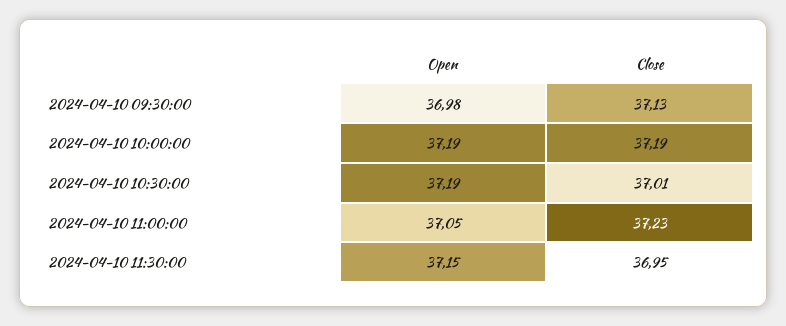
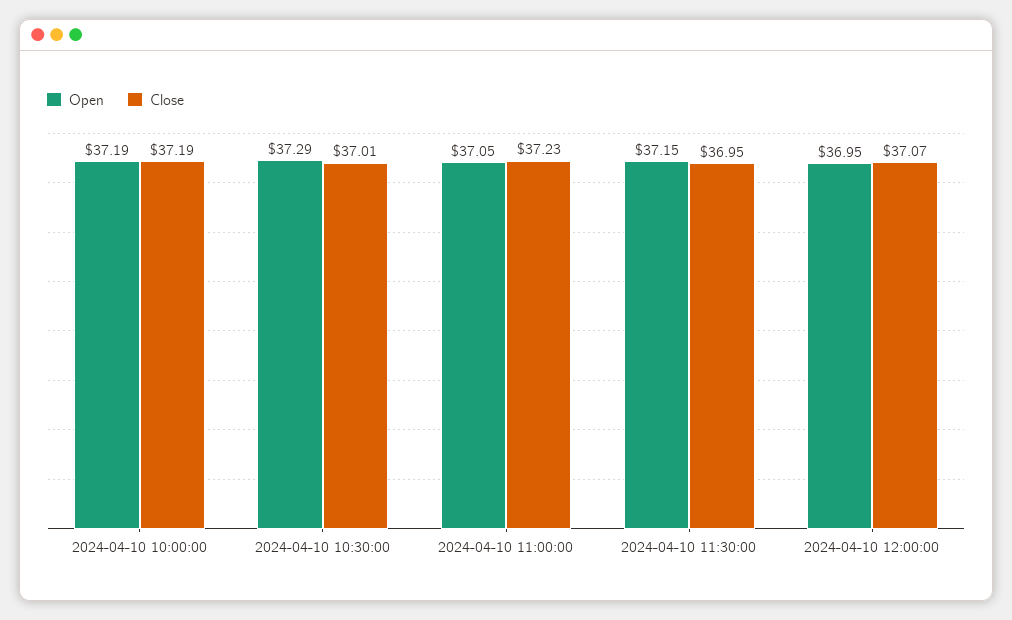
Open, 2024-04-10 09:30:00: 36.98 -> none
Close, 2024-04-10 09:30:00: 37.13 -> none
Open, 2024-04-10 10:30:00: 37.19 -> 37.29
Open, 2024-04-10 12:00:00: none -> 36.95
Close, 2024-04-10 12:00:00: none -> 37.07

